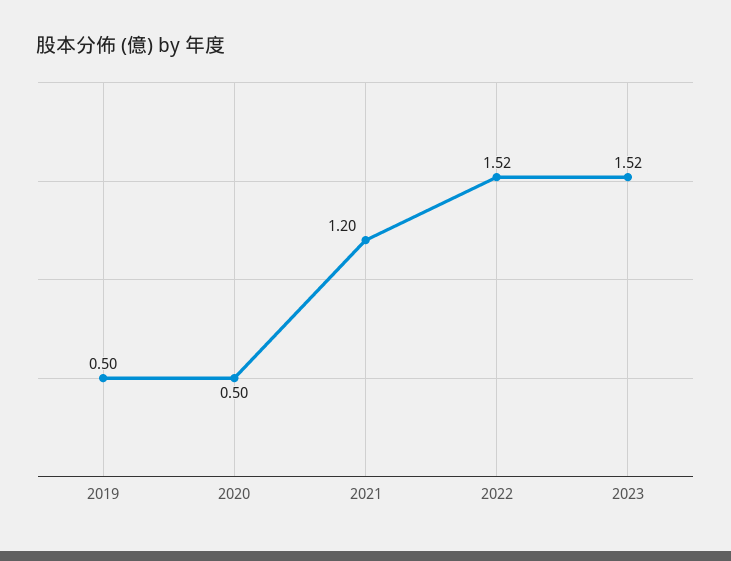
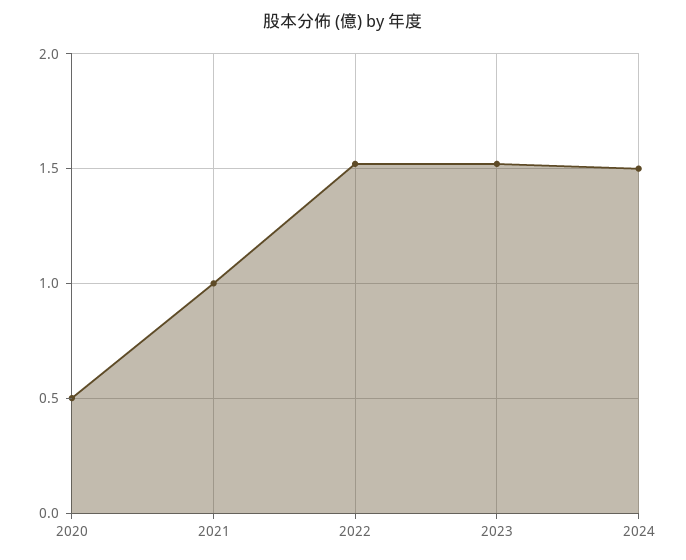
2019: 0.5 -> none
2021: 1.2 -> 1
2024: none -> 1.5

